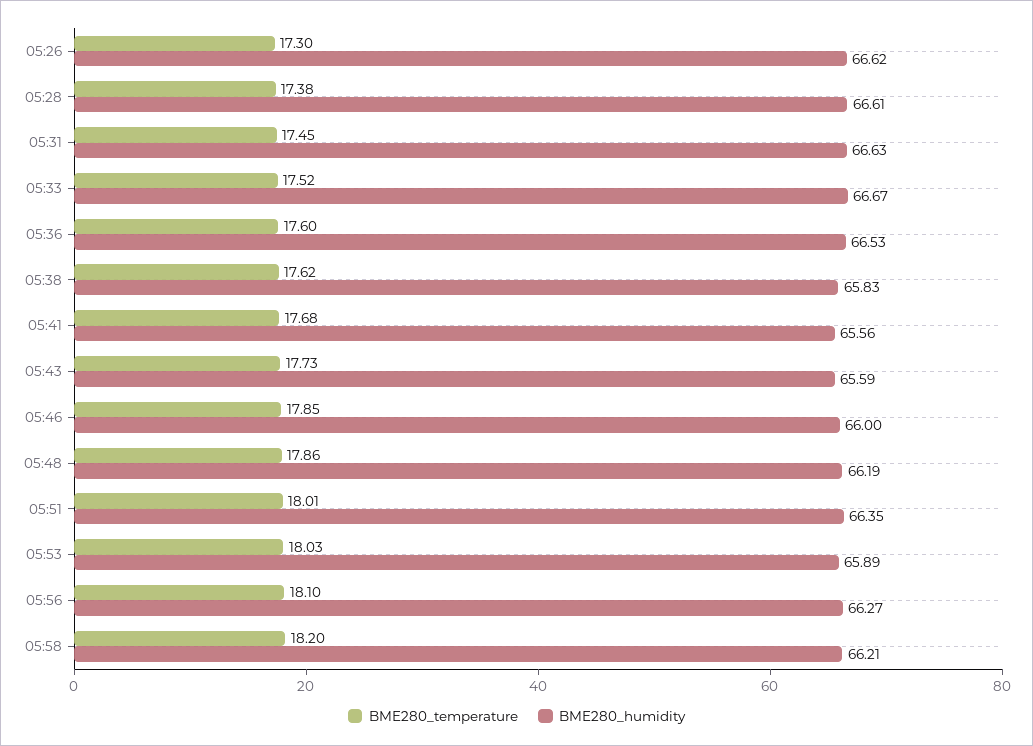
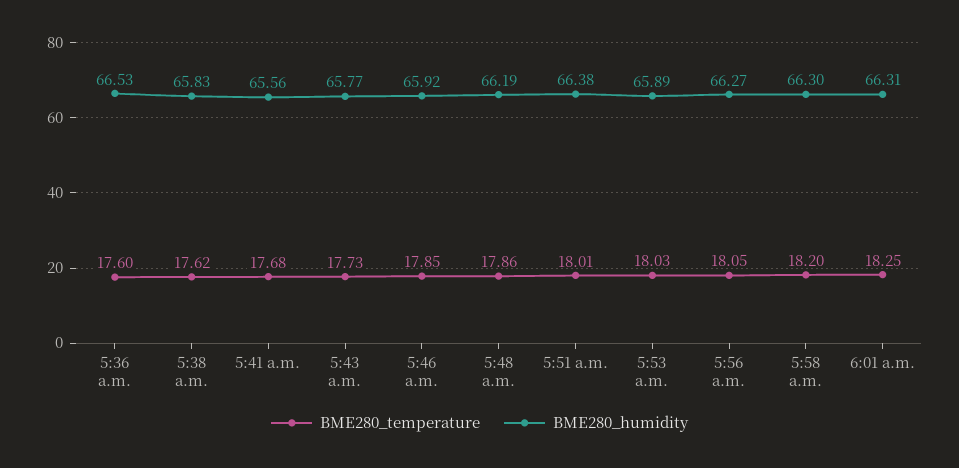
BME280_temperature, 05:26: 17.3 -> none
BME280_humidity, 05:26: 66.62 -> none
BME280_temperature, 05:28: 17.38 -> none
BME280_humidity, 05:28: 66.61 -> none
BME280_temperature, 05:31: 17.45 -> none
BME280_humidity, 05:31: 66.63 -> none
BME280_temperature, 05:33: 17.52 -> none
BME280_humidity, 05:33: 66.67 -> none
BME280_humidity, 05:43: 65.59 -> 65.77
BME280_humidity, 05:46: 66 -> 65.92
BME280_humidity, 05:51: 66.35 -> 66.38
BME280_temperature, 05:56: 18.1 -> 18.05
BME280_humidity, 05:58: 66.21 -> 66.3
BME280_temperature, 6:01 a.m.: none -> 18.25
BME280_humidity, 6:01 a.m.: none -> 66.31

